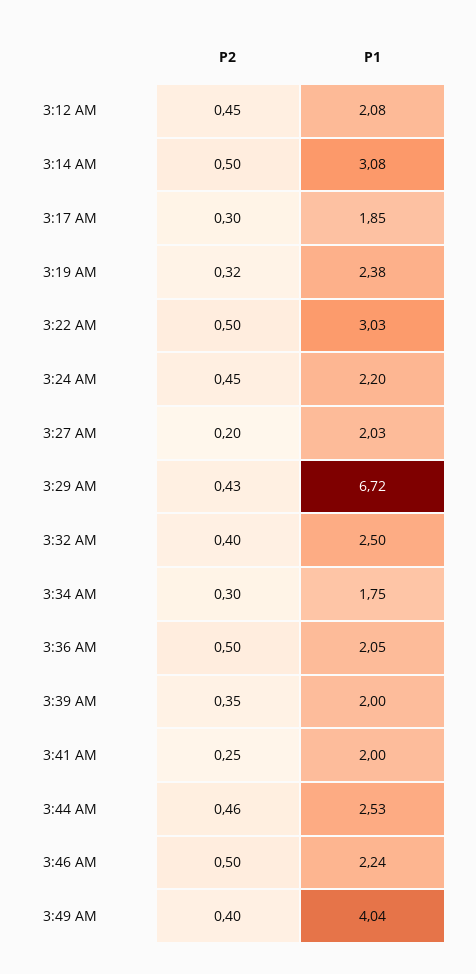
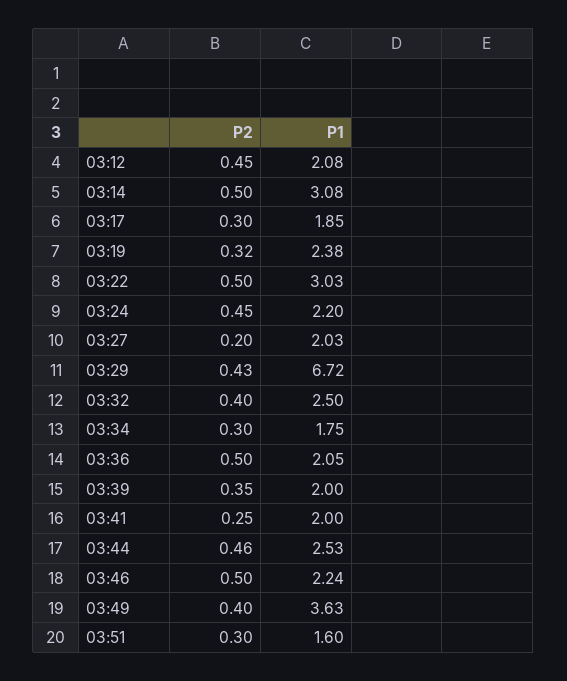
P1, 3:49 AM: 4.04 -> 3.63
P2, 03:51: none -> 0.3
P1, 03:51: none -> 1.6

